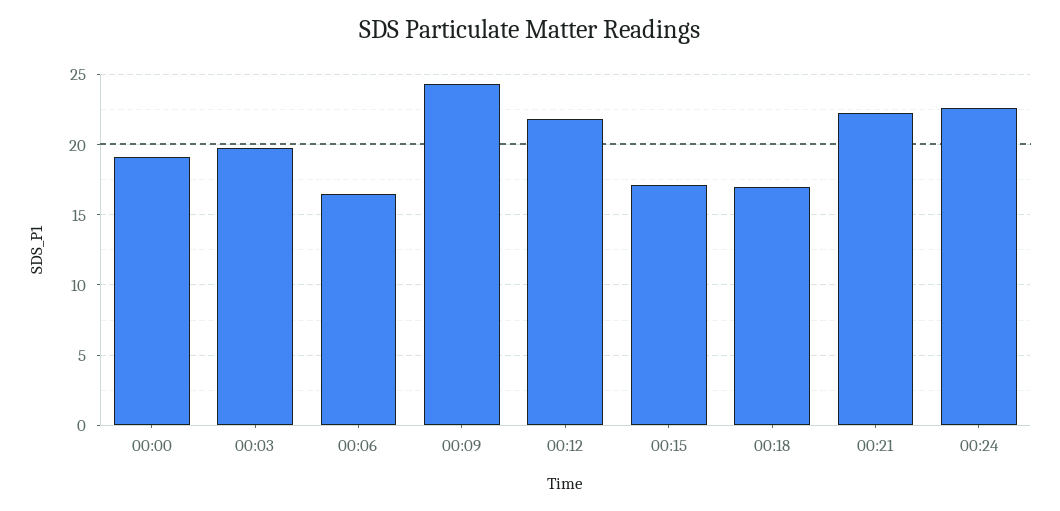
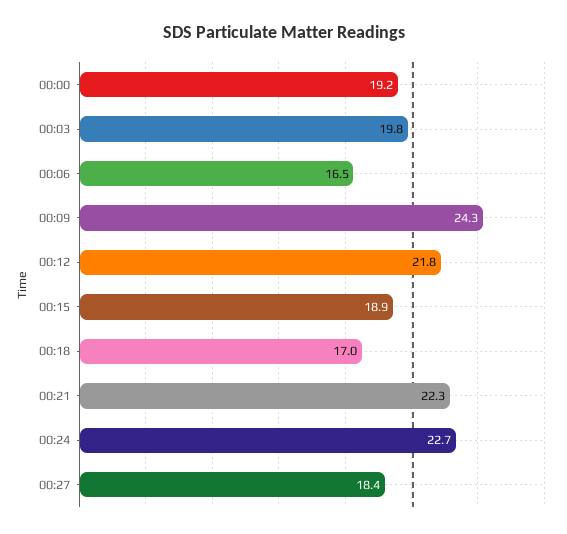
00:15: 17 -> 18.9
00:27: none -> 18.4

